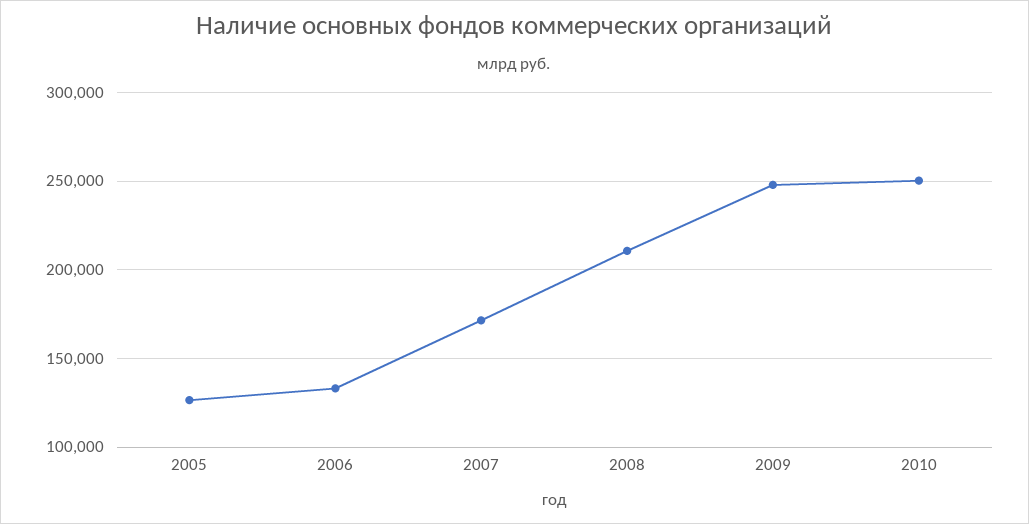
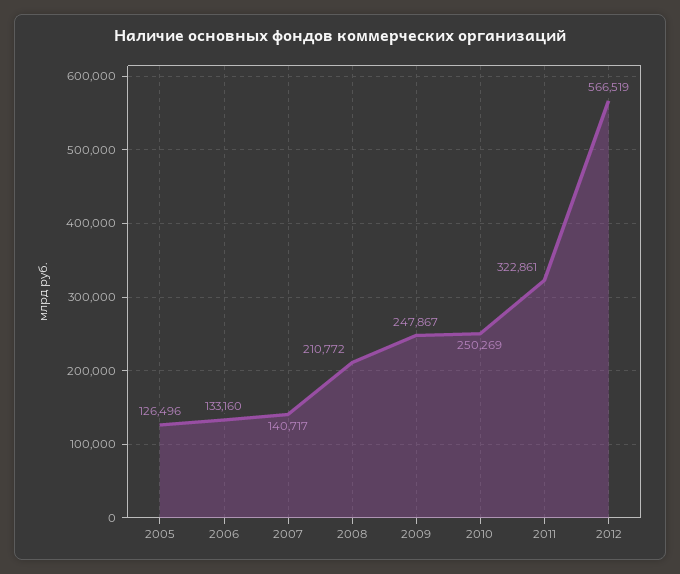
2007: 170000 -> 140717
2011: none -> 322861
2012: none -> 566519

